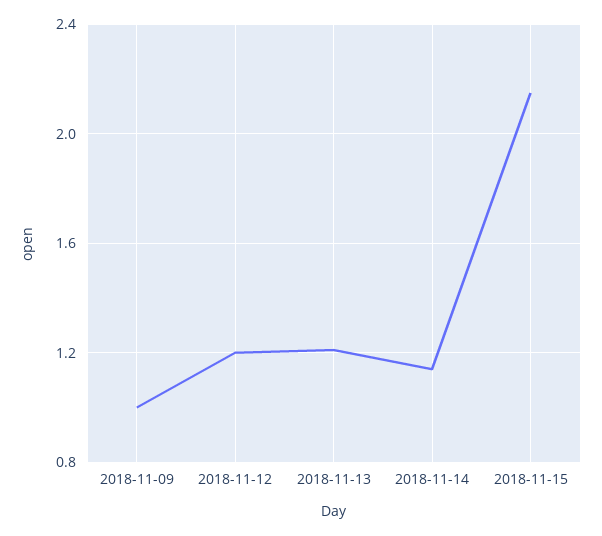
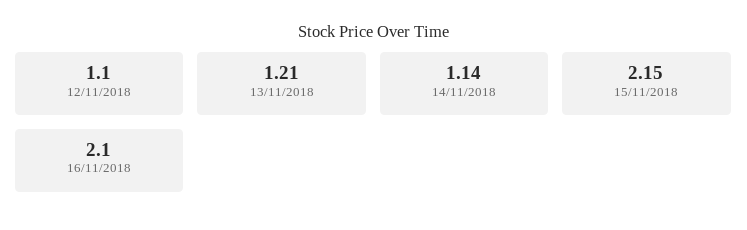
2018-11-09: 1 -> none
2018-11-12: 1.2 -> 1.1
16/11/2018: none -> 2.1

